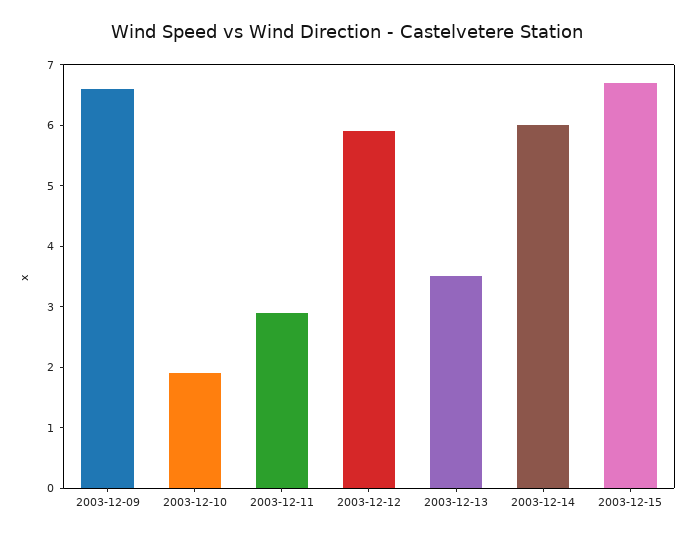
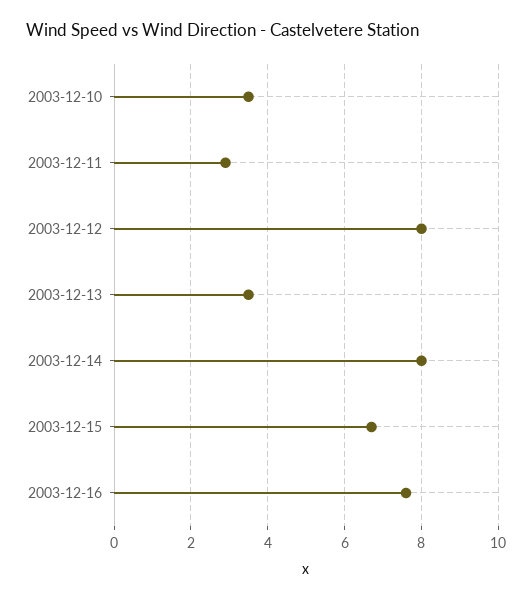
2003-12-09: 6.5 -> none
2003-12-10: 2 -> 3.5
2003-12-12: 6 -> 8
2003-12-14: 6 -> 8
2003-12-16: none -> 7.5

